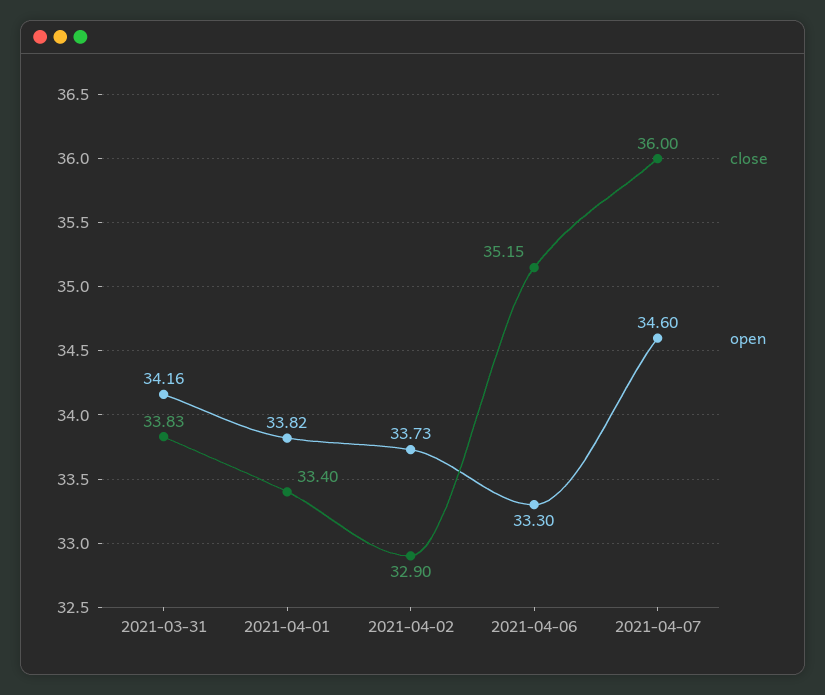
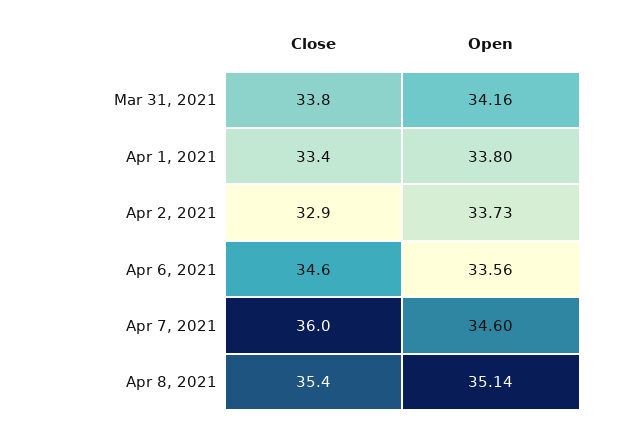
open, 2021-04-01: 33.82 -> 33.8
close, 2021-04-06: 35.15 -> 34.6
open, 2021-04-06: 33.3 -> 33.56
close, Apr 8, 2021: none -> 35.4
open, Apr 8, 2021: none -> 35.14

